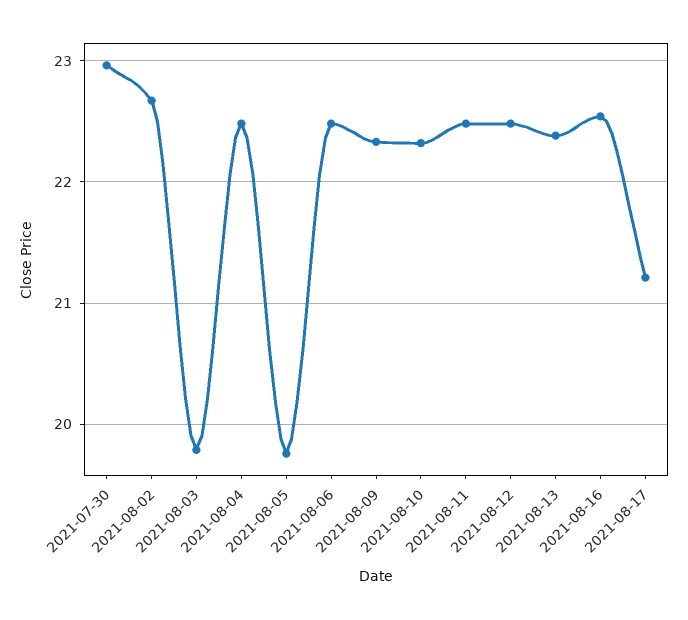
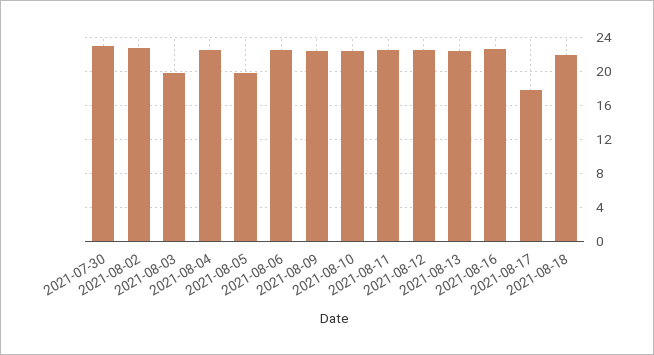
2021-08-17: 21.2 -> 18
2021-08-18: none -> 22

